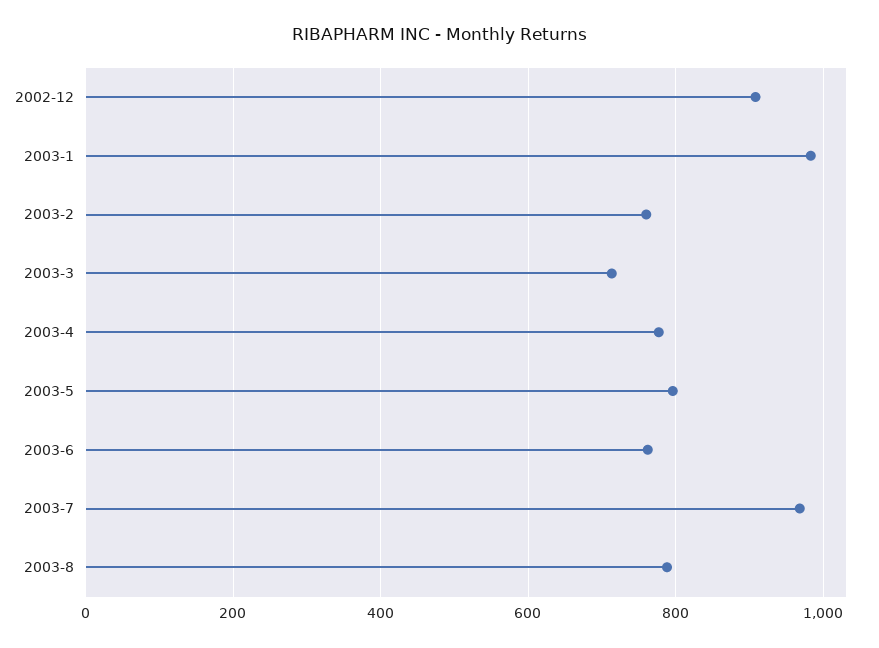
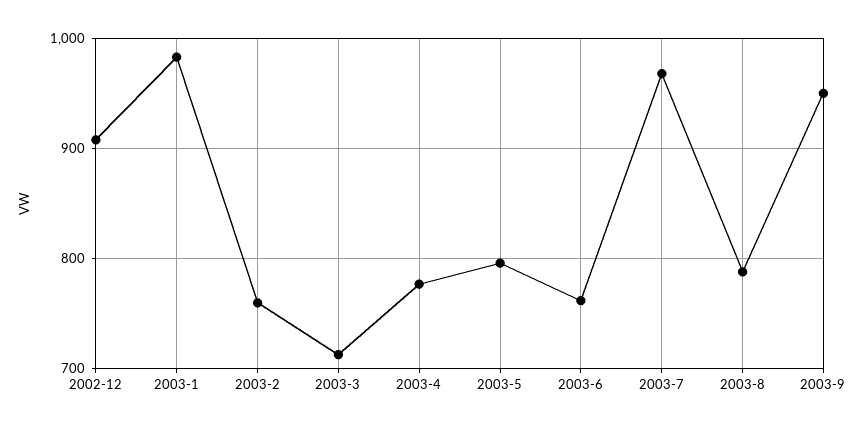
2003-9: none -> 950

